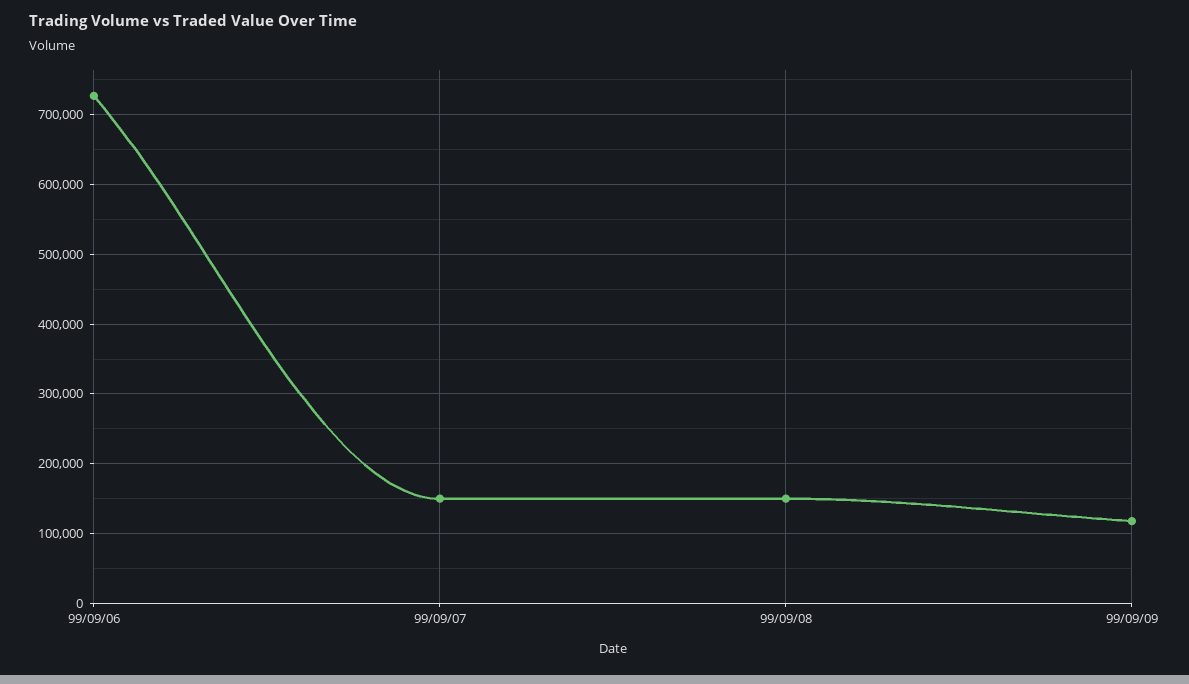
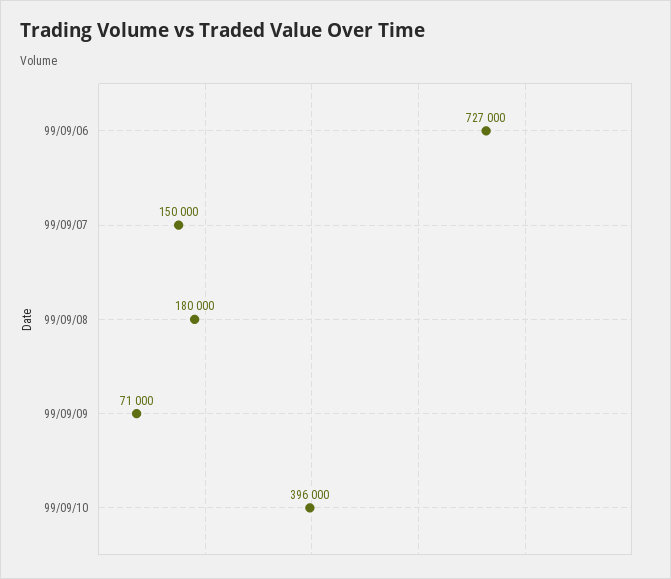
99/09/08: 150000 -> 180000
99/09/09: 120000 -> 71000
99/09/10: none -> 396000

